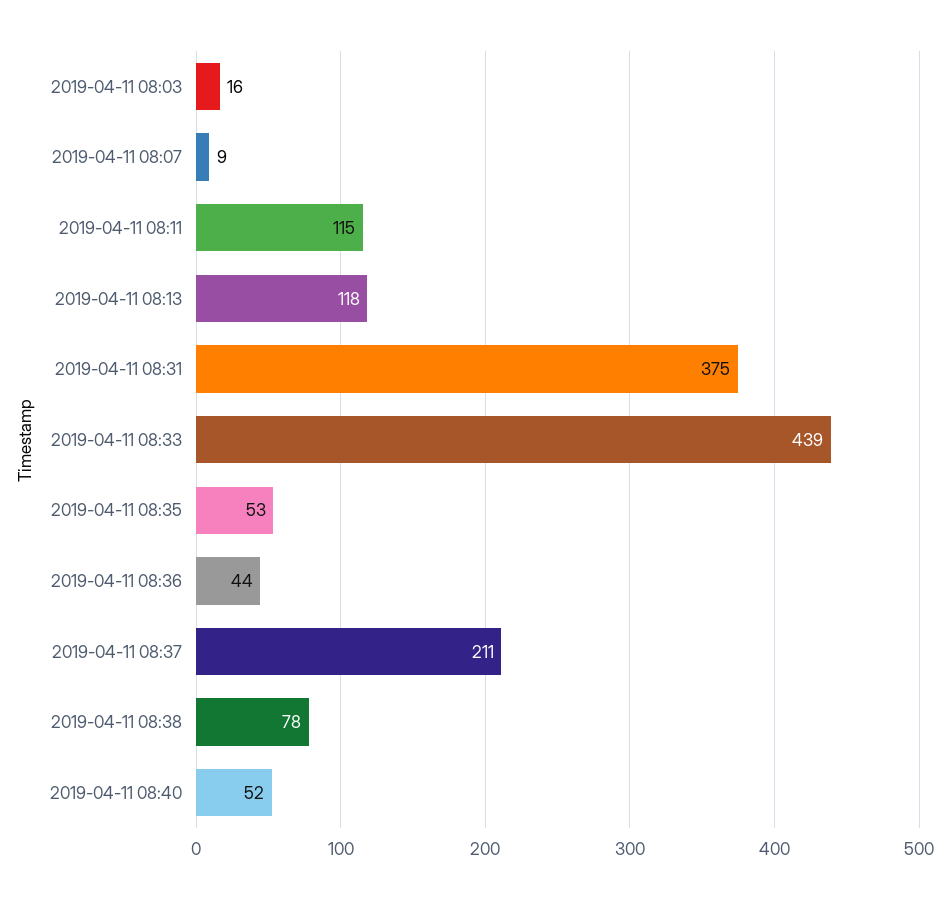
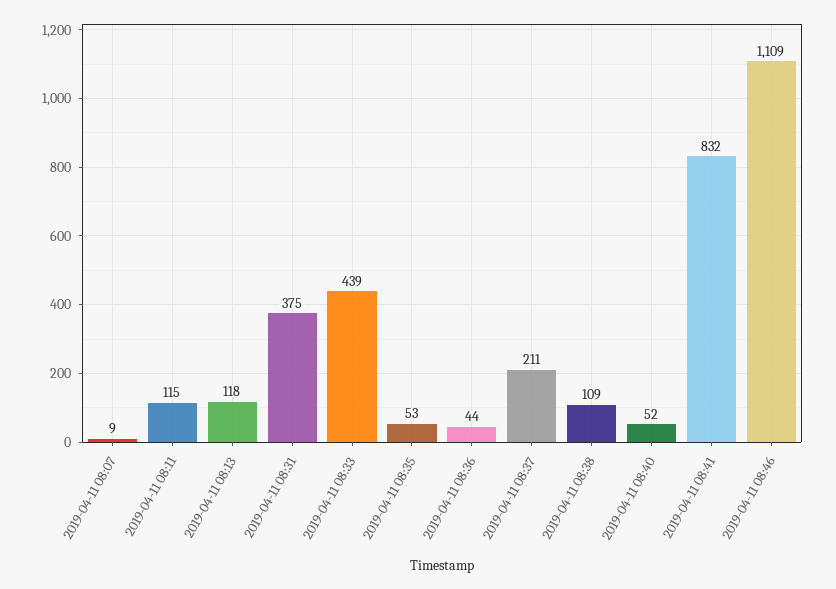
2019-04-11 08:03: 16 -> none
2019-04-11 08:38: 78 -> 109
2019-04-11 08:41: none -> 832
2019-04-11 08:46: none -> 1109

